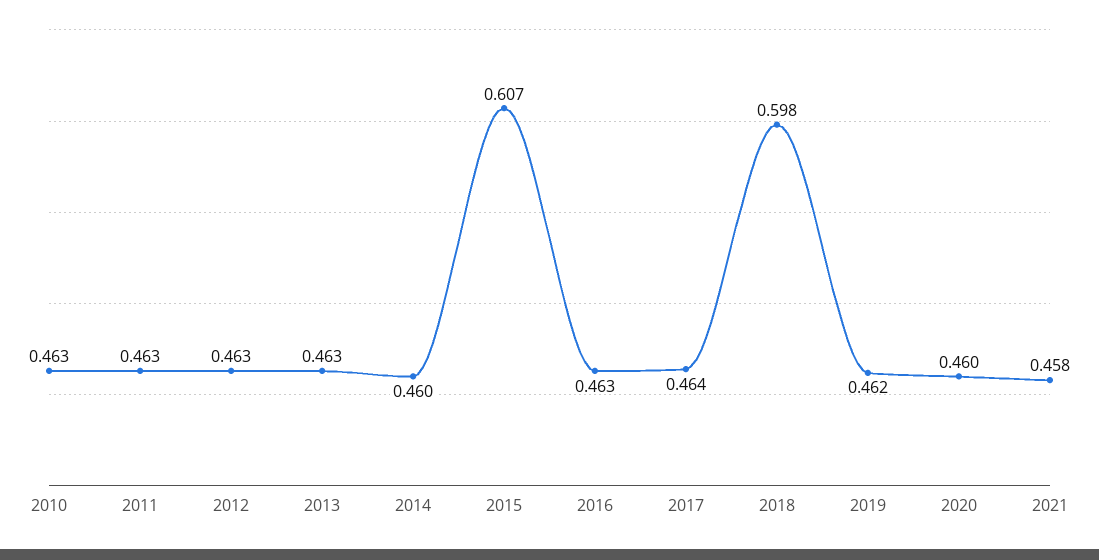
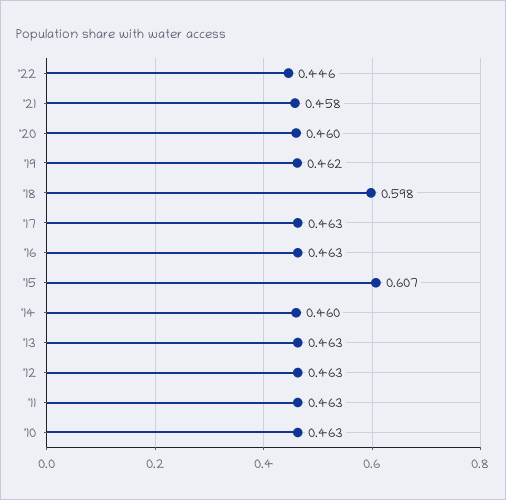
2017: 0.464 -> 0.463
'22: none -> 0.446

